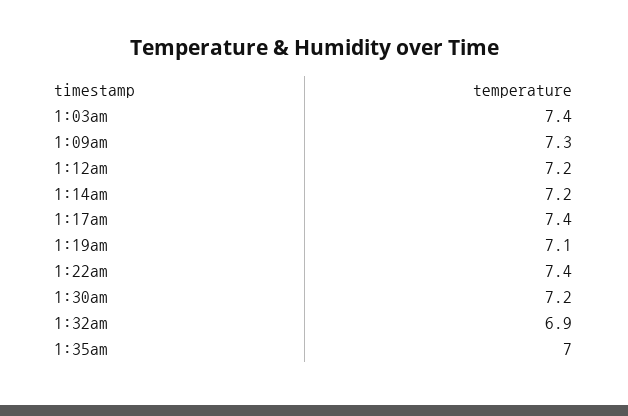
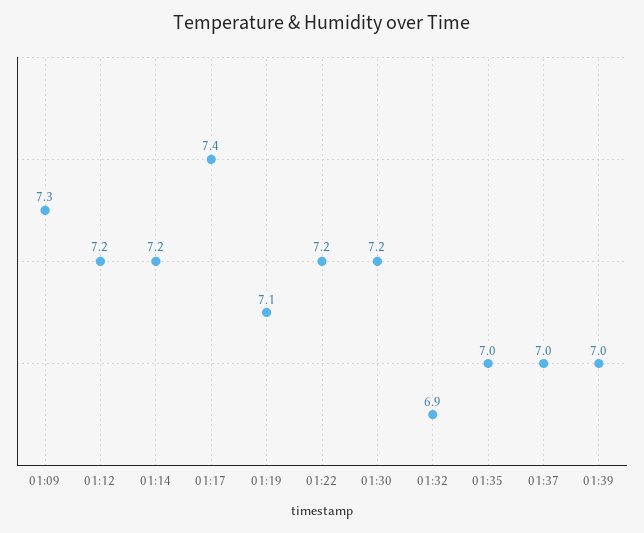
1:03am: 7.4 -> none
1:22am: 7.4 -> 7.2
01:37: none -> 7
01:39: none -> 7

